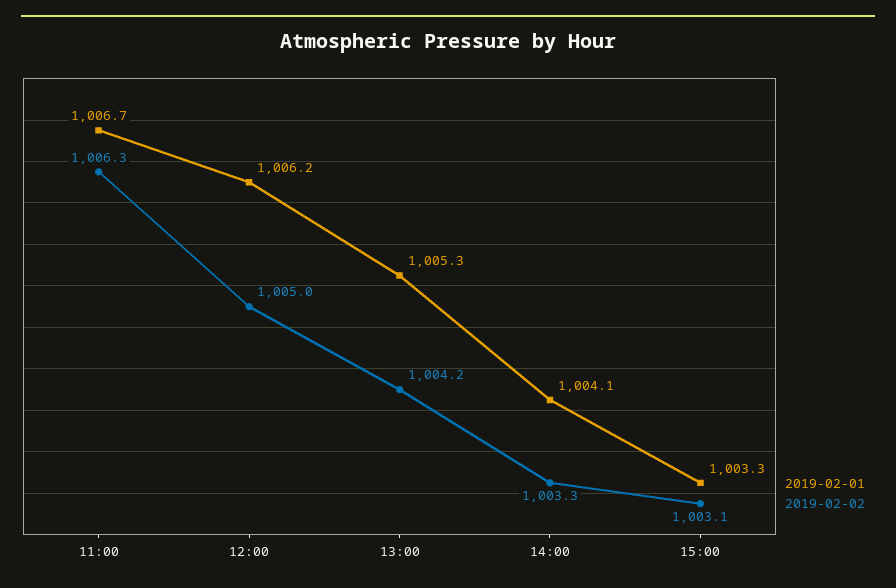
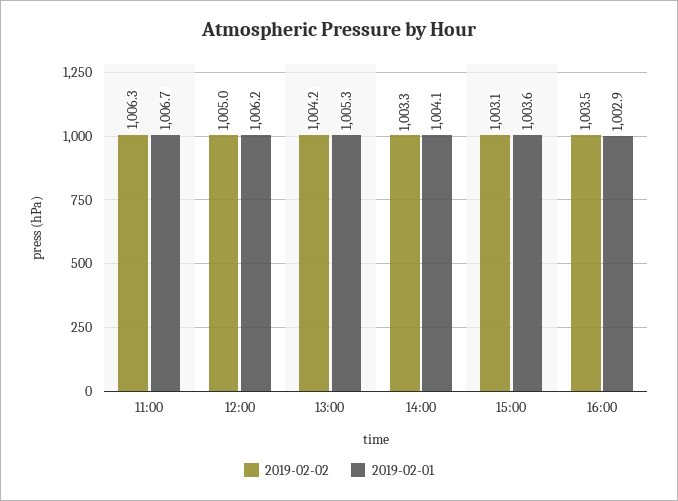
2019-02-01, 15:00: 1003.3 -> 1003.6
2019-02-02, 16:00: none -> 1003.5
2019-02-01, 16:00: none -> 1002.9

